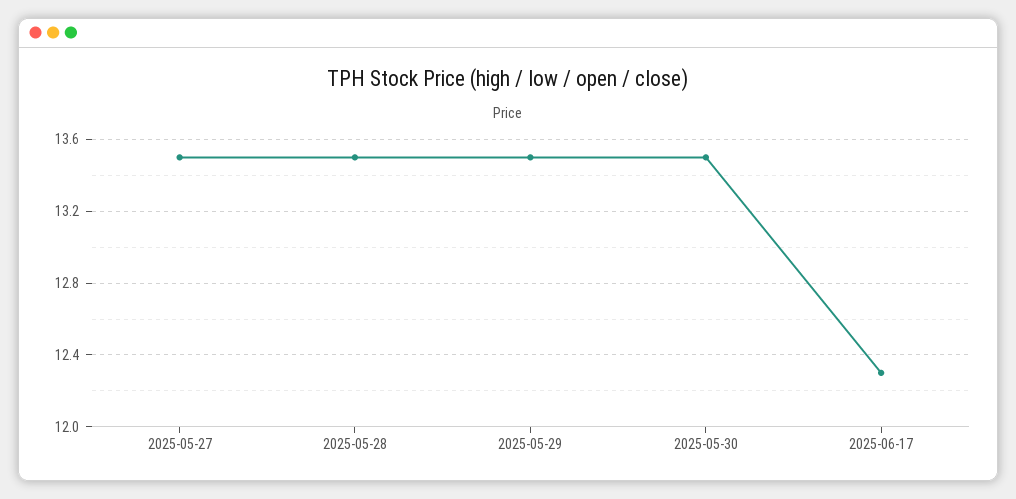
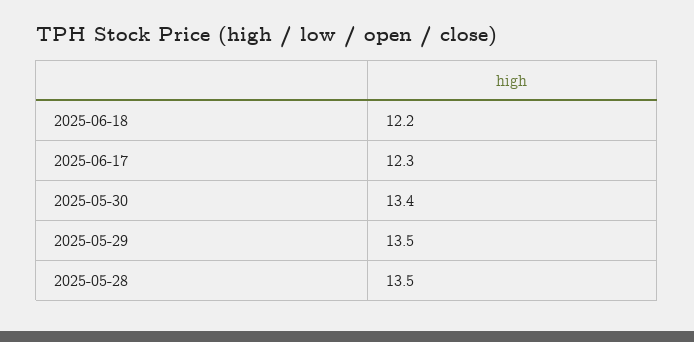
2025-05-27: 13.5 -> none
2025-05-30: 13.5 -> 13.4
2025-06-18: none -> 12.2

